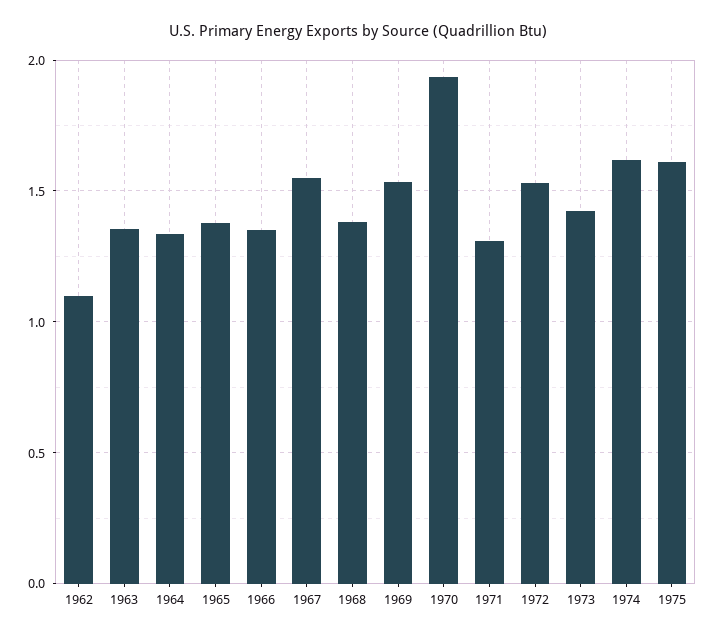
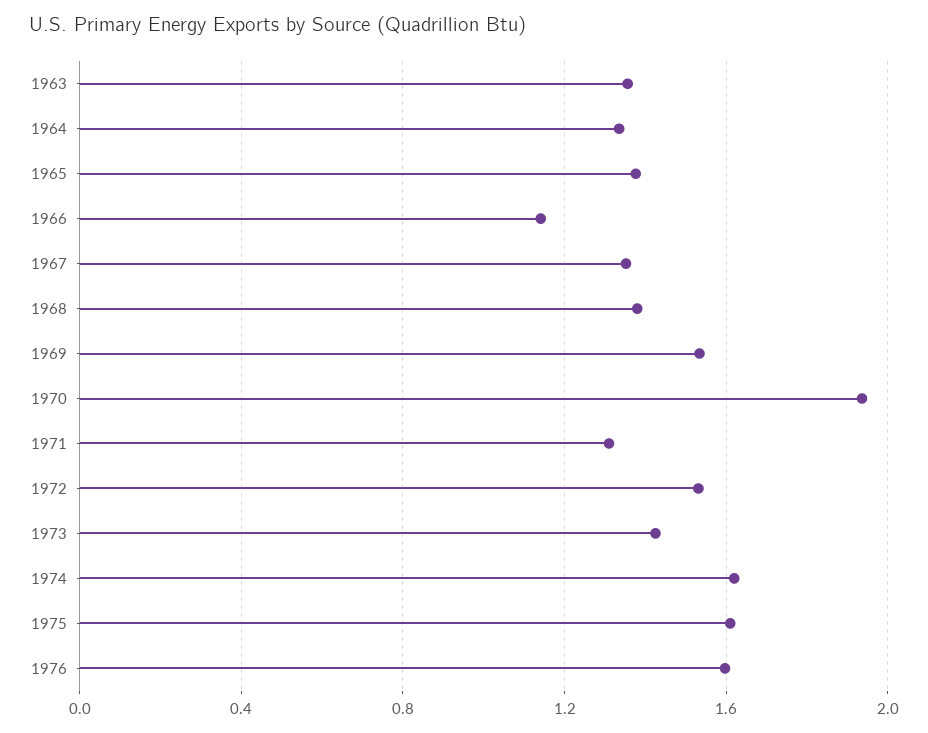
1962: 1.1 -> none
1966: 1.35 -> 1.15
1967: 1.55 -> 1.35
1976: none -> 1.6

